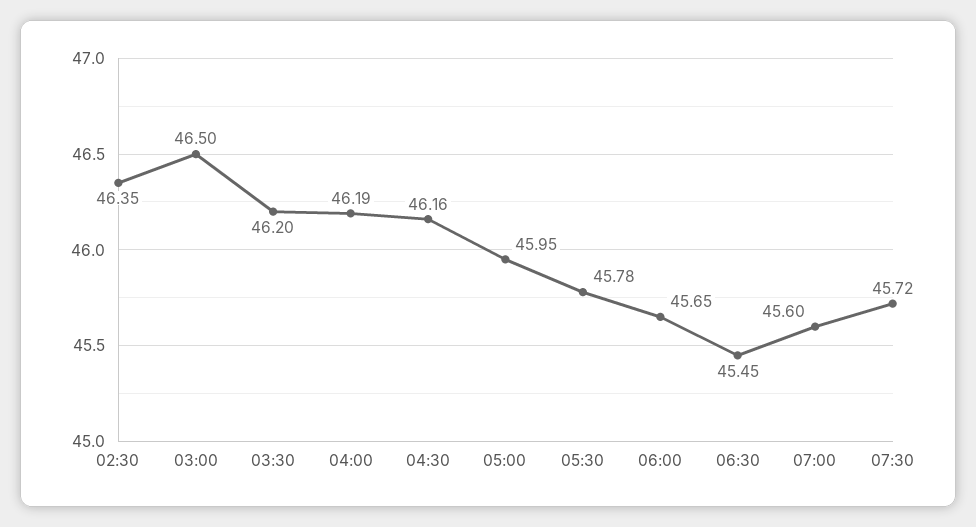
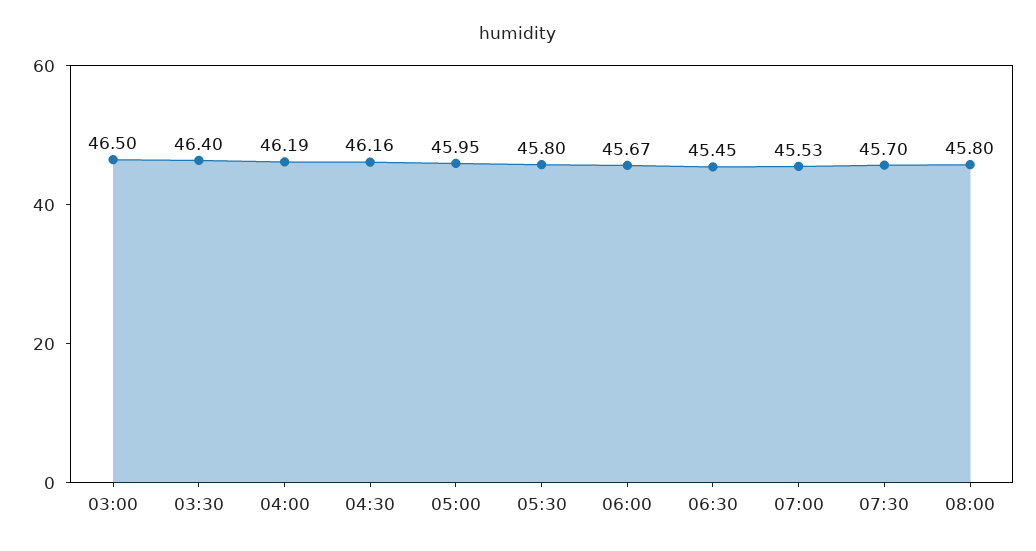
02:30: 46.35 -> none
03:30: 46.2 -> 46.4
05:30: 45.78 -> 45.8
06:00: 45.65 -> 45.67
07:00: 45.6 -> 45.53
07:30: 45.72 -> 45.7
08:00: none -> 45.8

